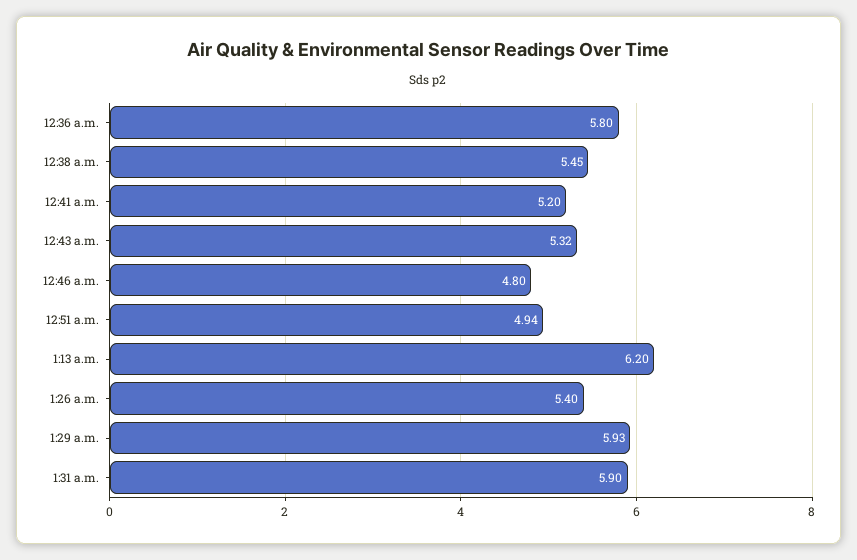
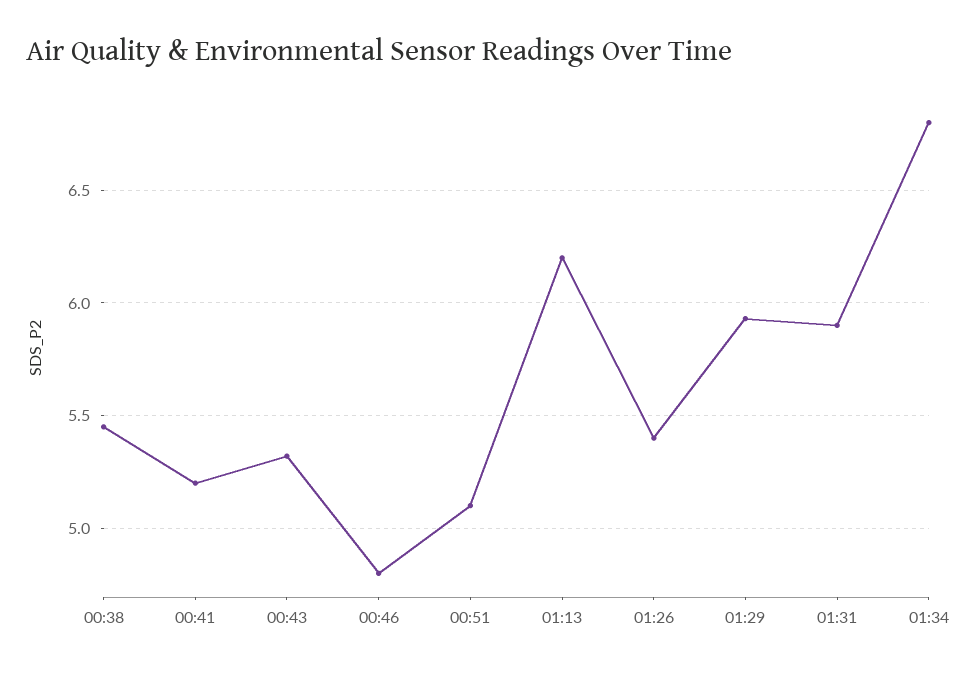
12:36 a.m.: 5.8 -> none
12:51 a.m.: 4.94 -> 5.1
01:34: none -> 6.8

